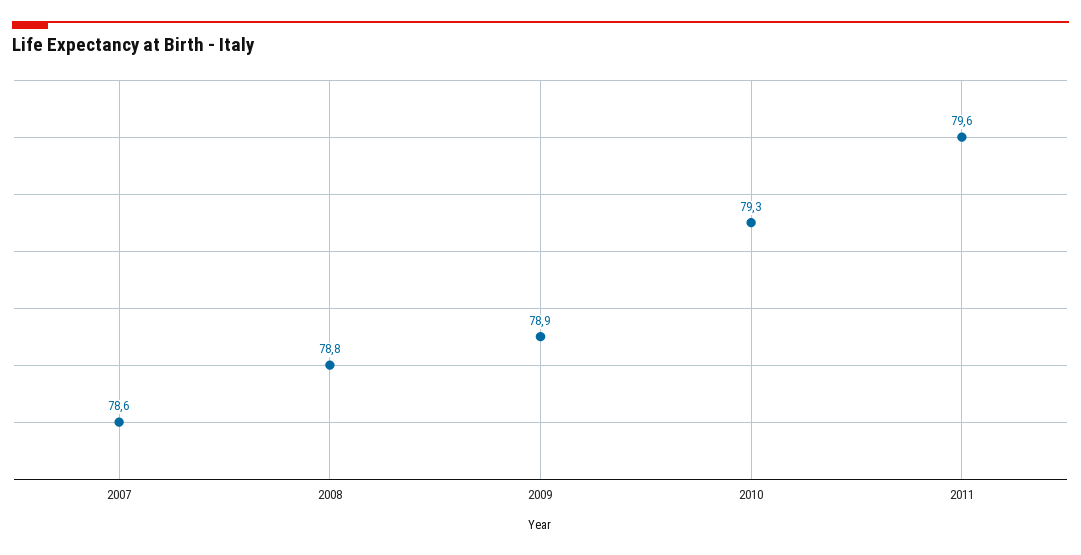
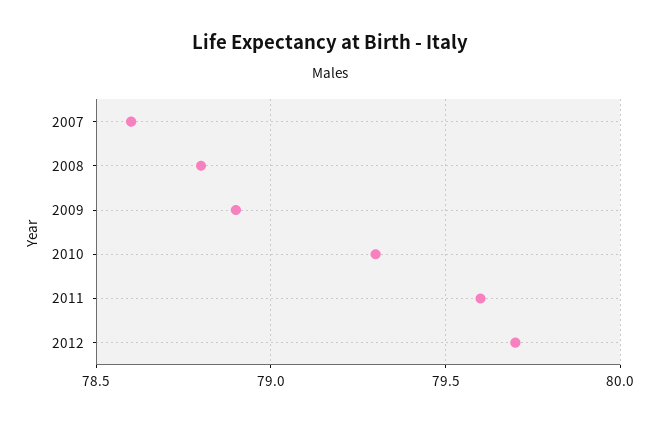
2012: none -> 79.7

